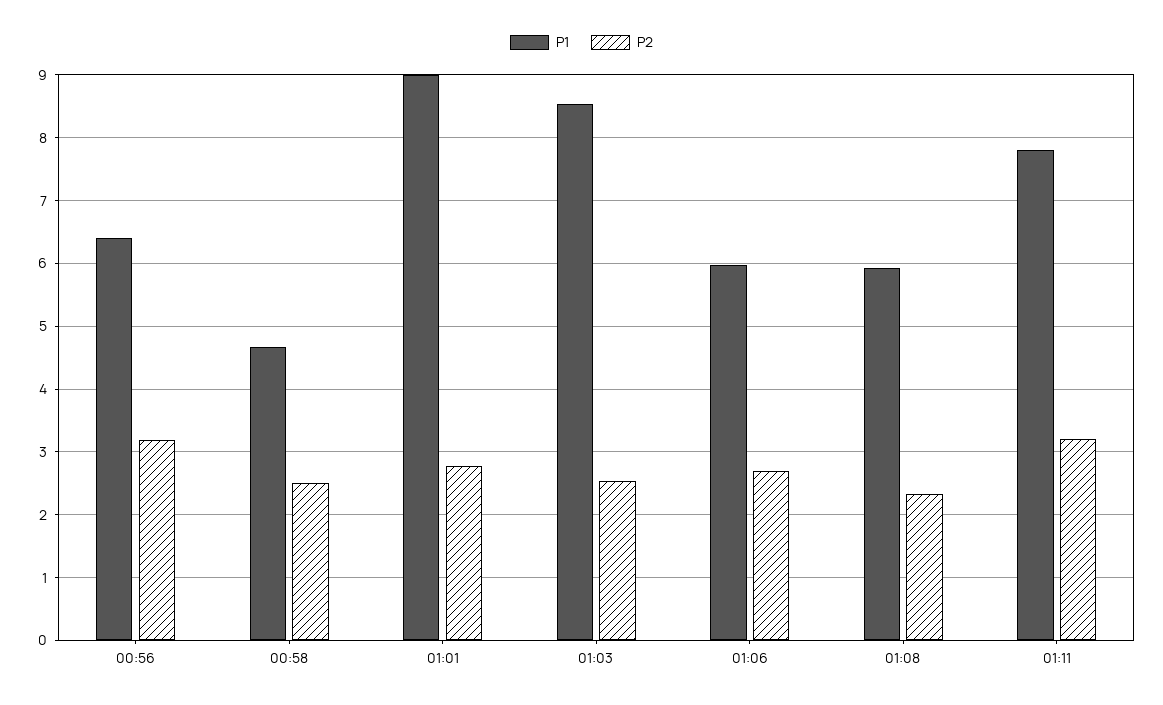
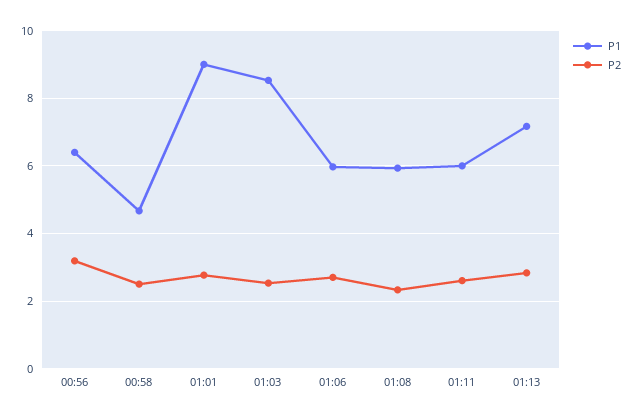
P1, 01:11: 7.8 -> 6
P2, 01:11: 3.2 -> 2.6
P1, 01:13: none -> 7.2
P2, 01:13: none -> 2.8

